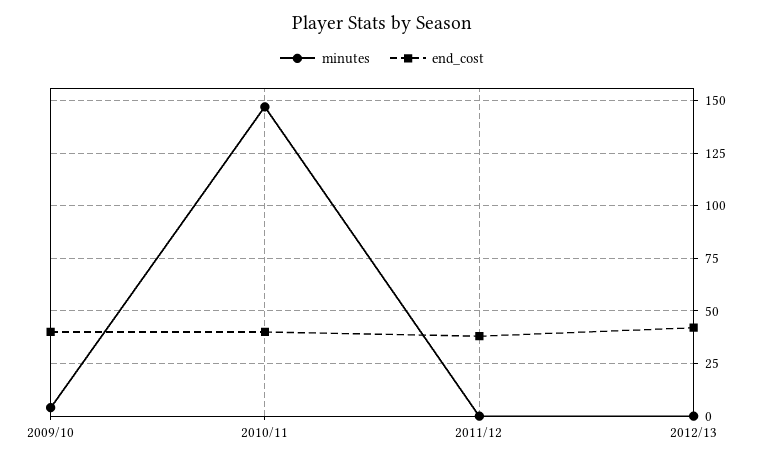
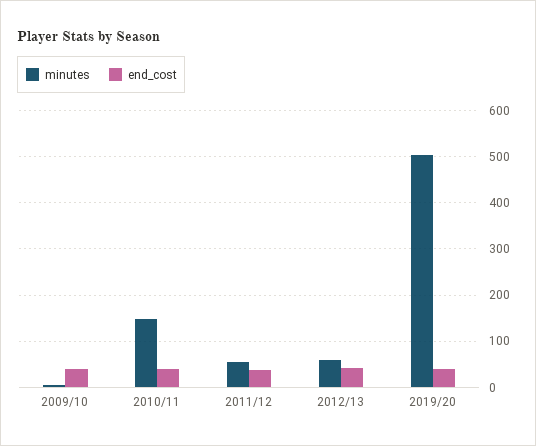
minutes, 2011/12: 0 -> 60
minutes, 2012/13: 0 -> 60
minutes, 2019/20: none -> 500
end_cost, 2019/20: none -> 40

